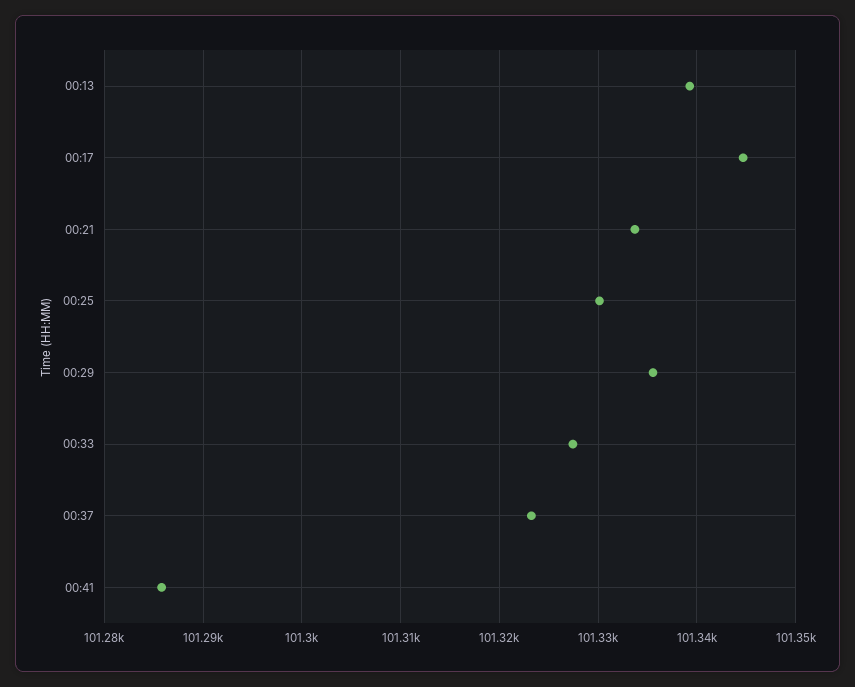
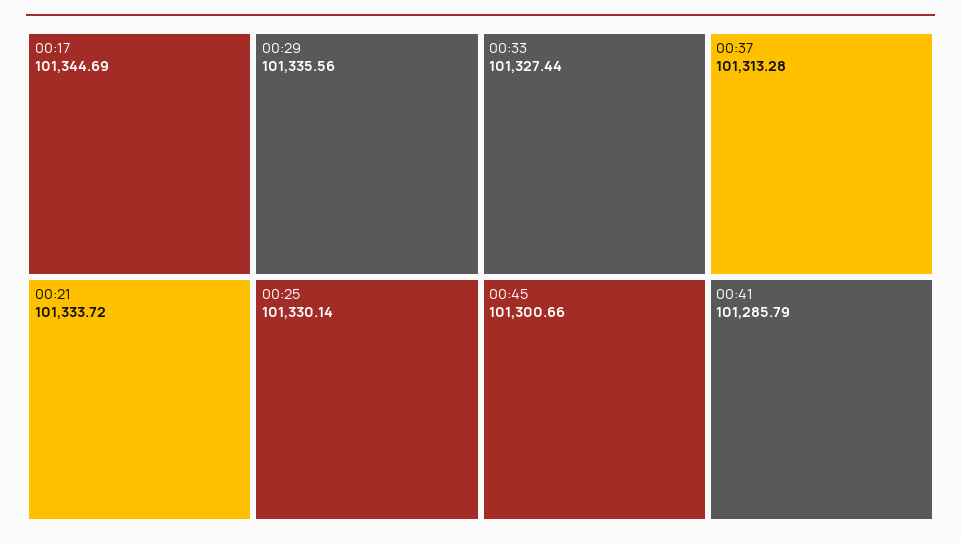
00:13: 101339 -> none
00:37: 101323 -> 101313.28
00:45: none -> 101300.66

